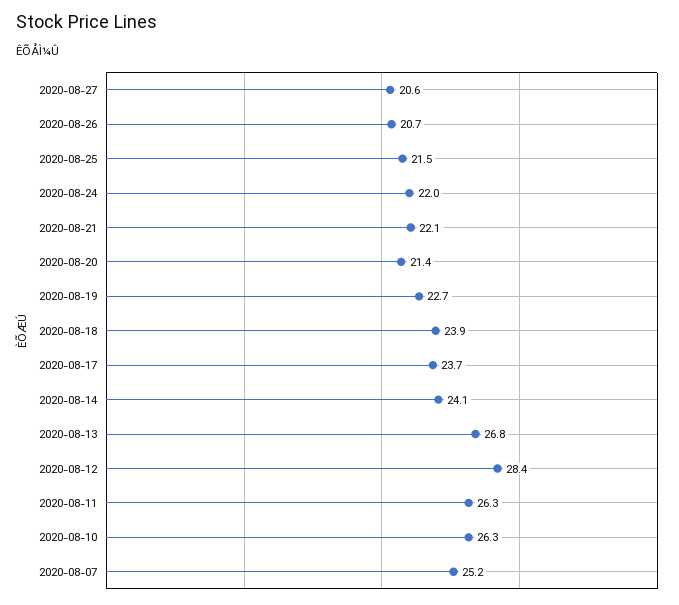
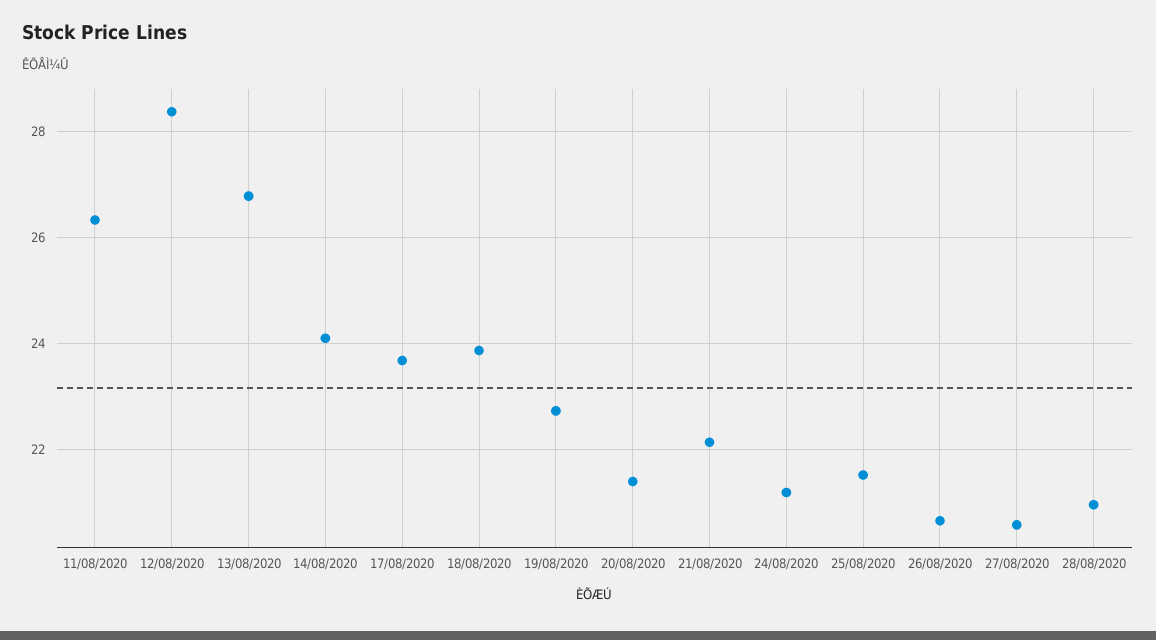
2020-08-24: 22 -> 21.2
2020-08-10: 26.3 -> none
2020-08-07: 25.2 -> none
28/08/2020: none -> 21

